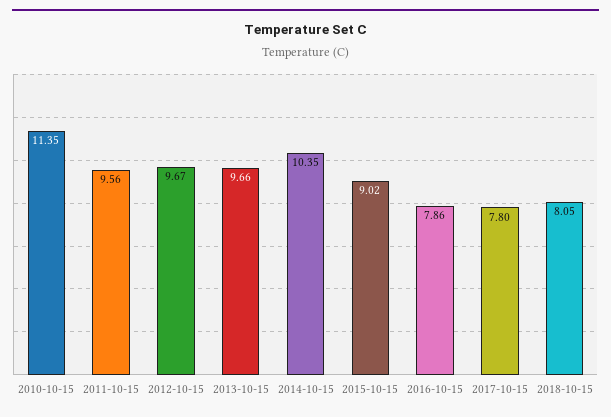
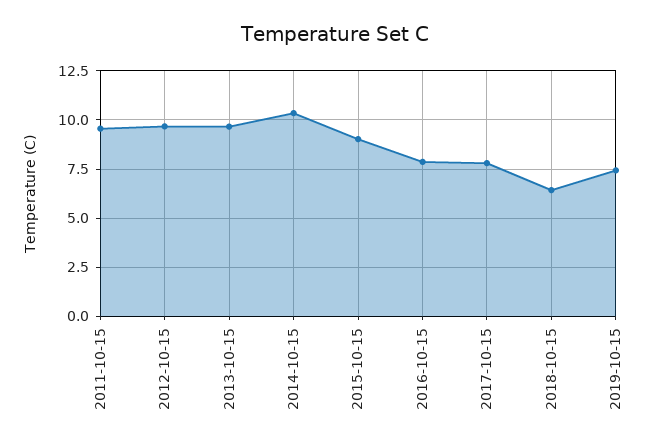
2010-10-15: 11.35 -> none
2018-10-15: 8.05 -> 6.5
2019-10-15: none -> 7.5

